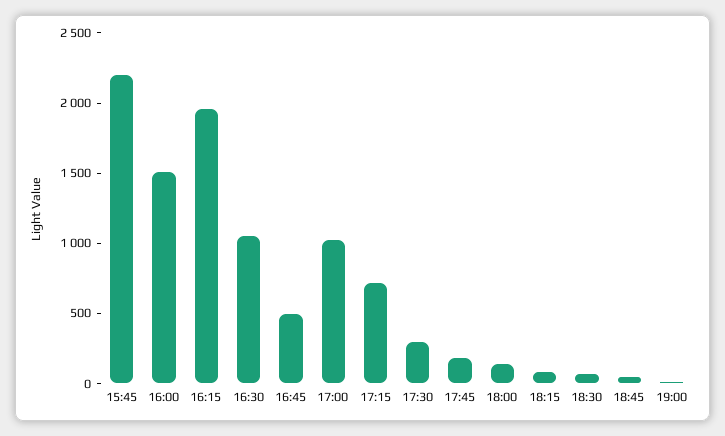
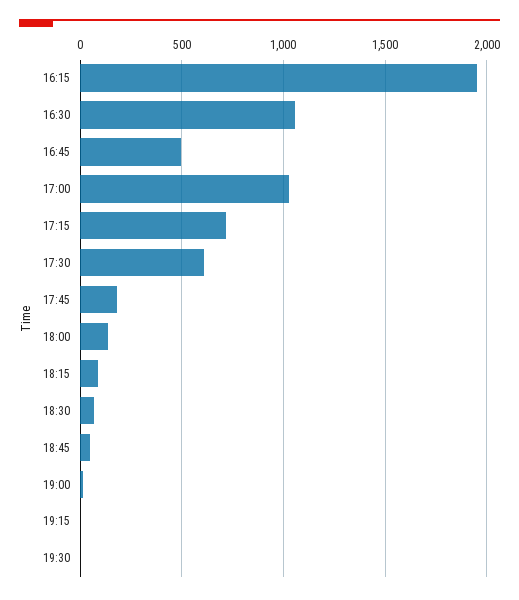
15:45: 2200 -> none
16:00: 1500 -> none
17:30: 300 -> 600
19:15: none -> 0
19:30: none -> 0

